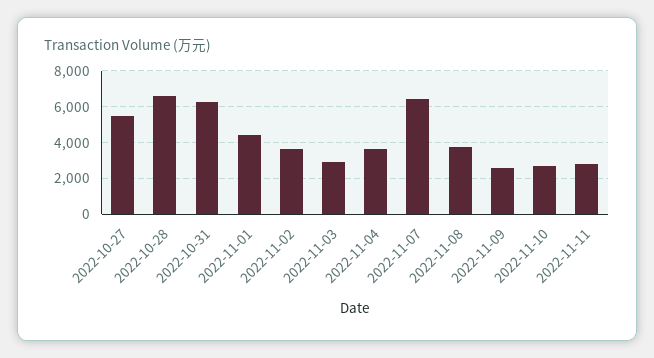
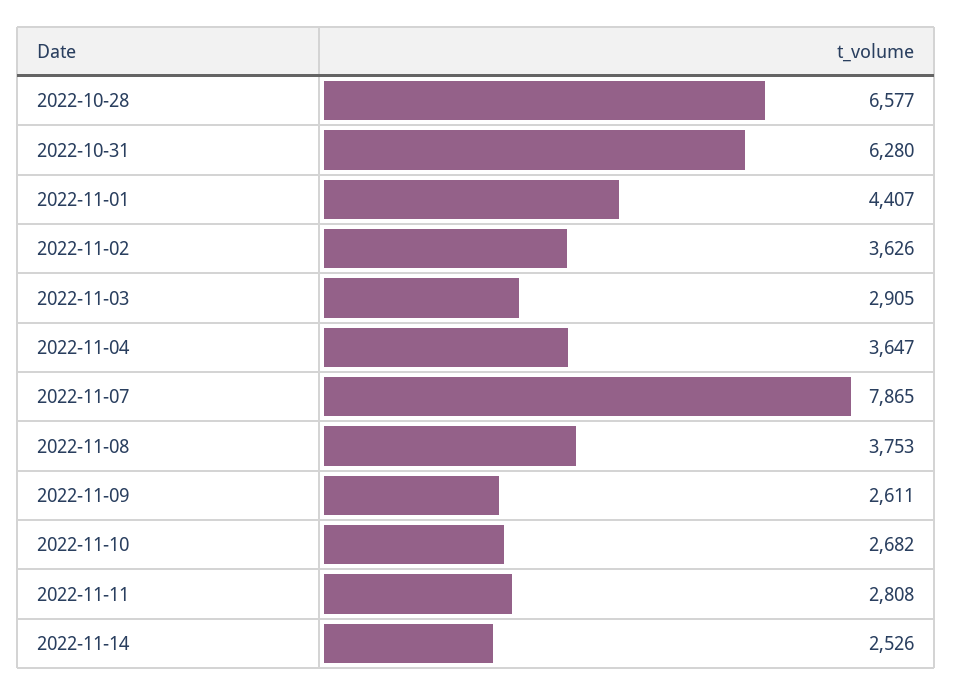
2022-10-27: 5500 -> none
2022-11-07: 6500 -> 7865
2022-11-14: none -> 2526

